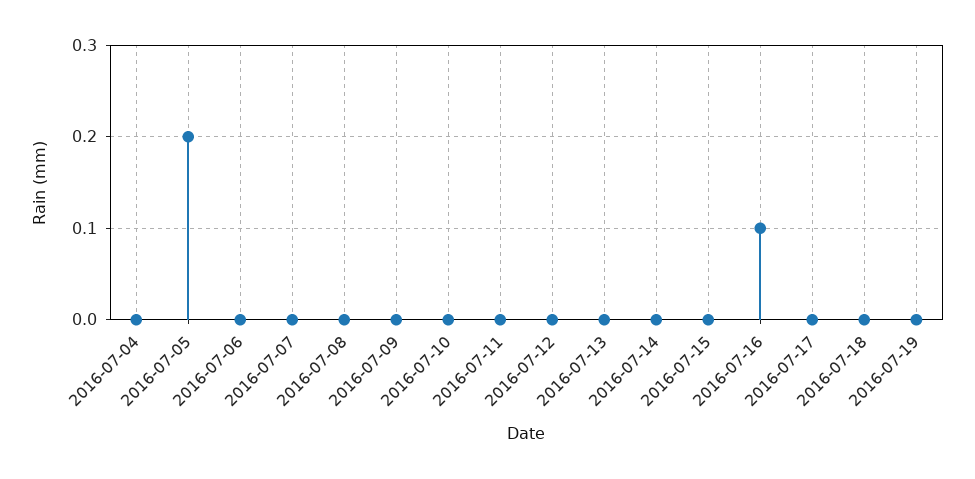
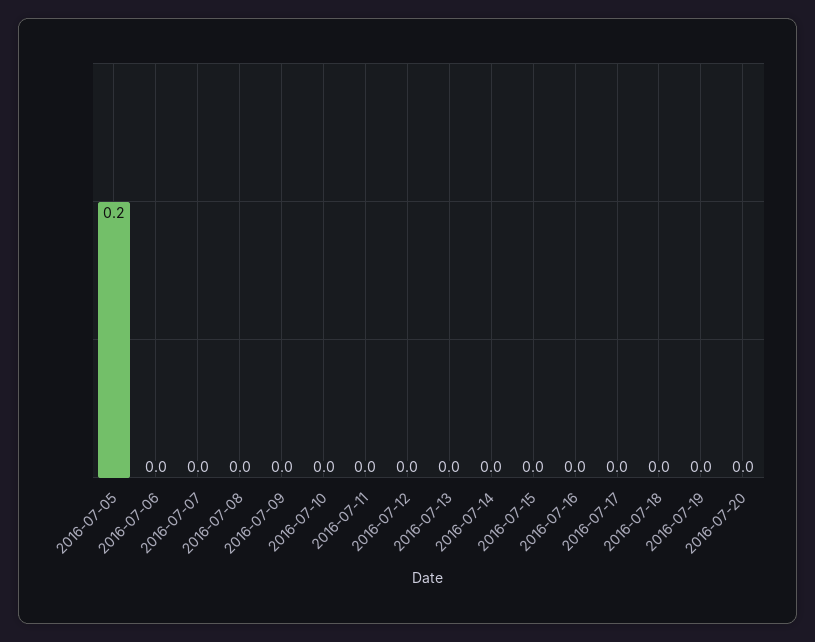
2016-07-04: 0 -> none
2016-07-16: 0.1 -> 0
2016-07-20: none -> 0

